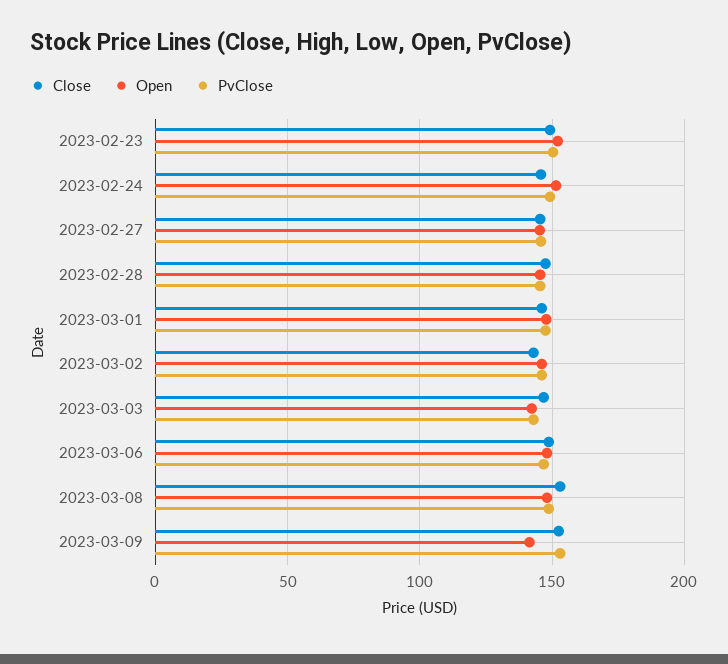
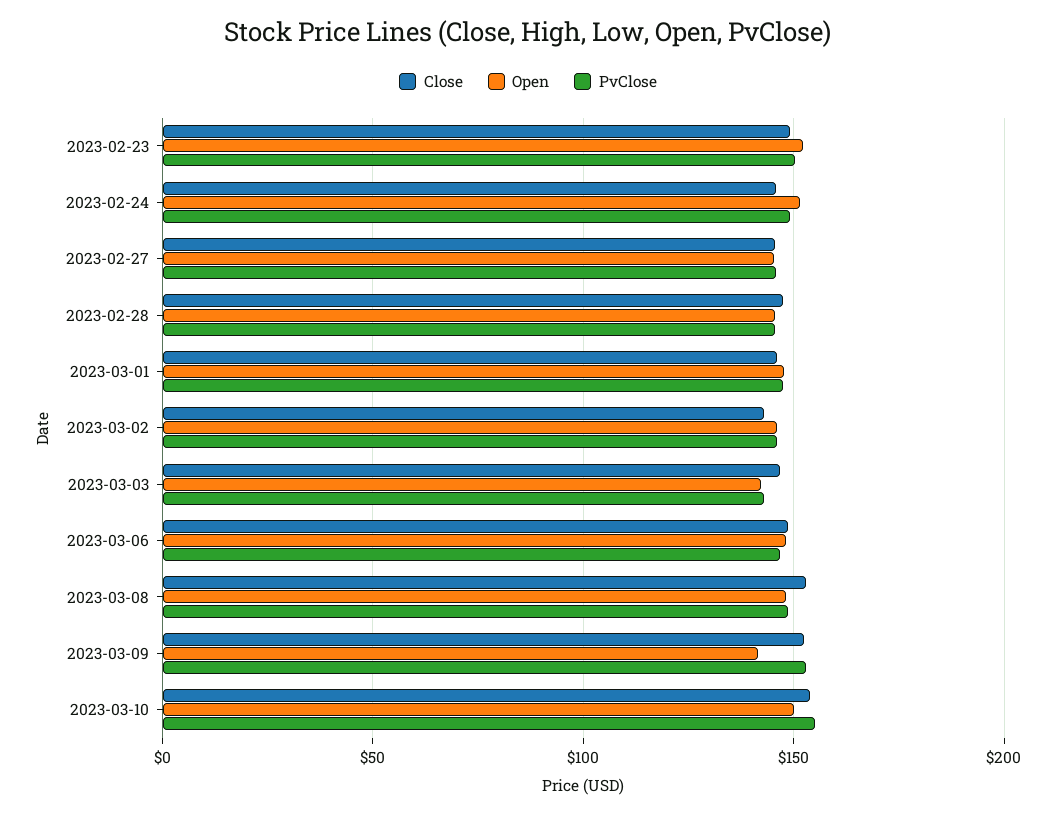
Close, 2023-03-10: none -> 155
Open, 2023-03-10: none -> 150
PvClose, 2023-03-10: none -> 155

